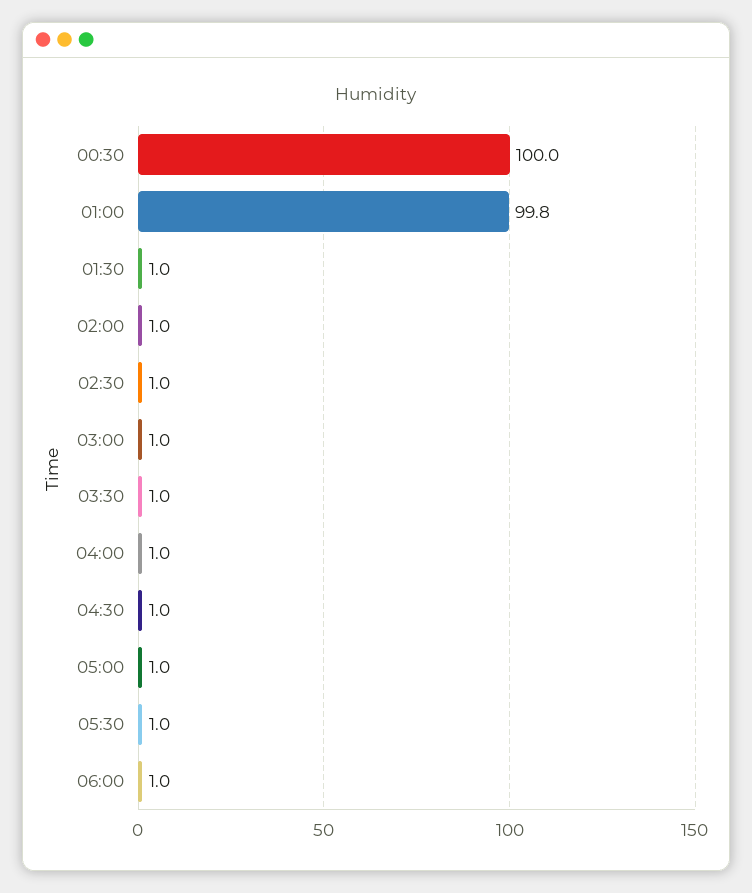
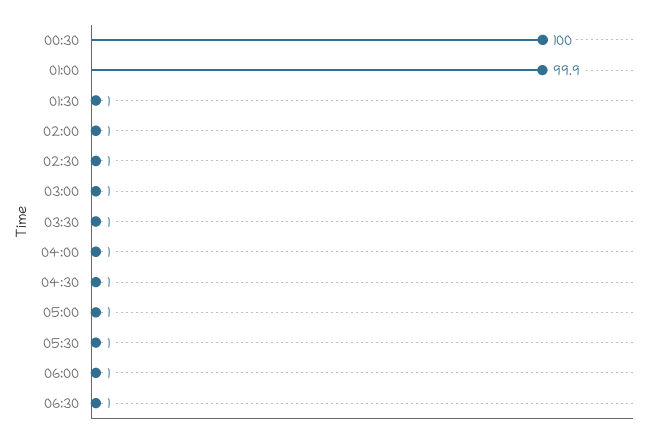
01:00: 99.8 -> 99.9
06:30: none -> 1

